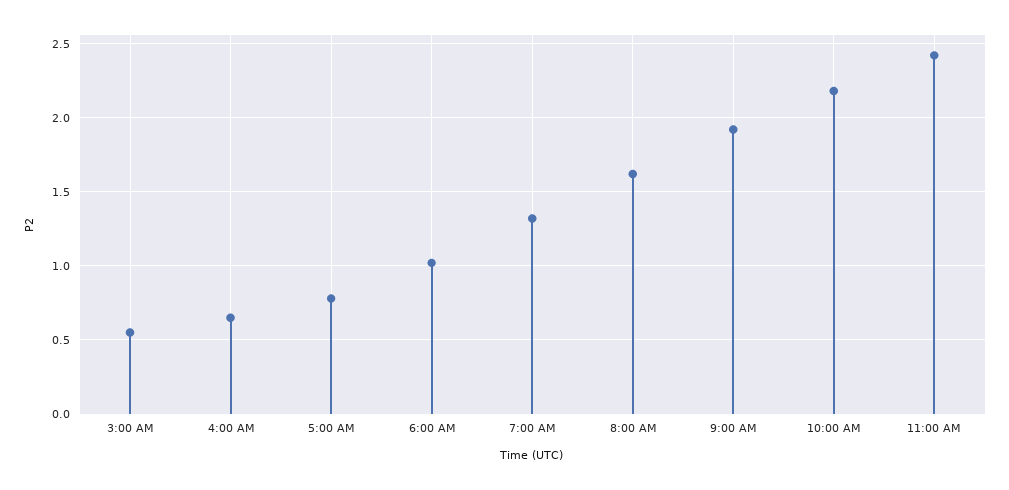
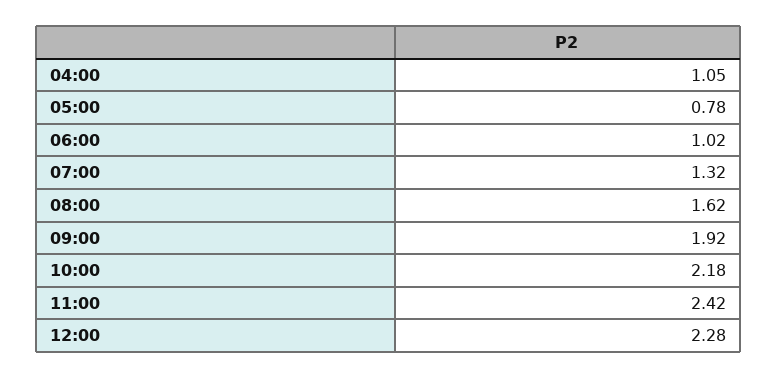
3:00 AM: 0.55 -> none
4:00 AM: 0.65 -> 1.05
12:00: none -> 2.28

